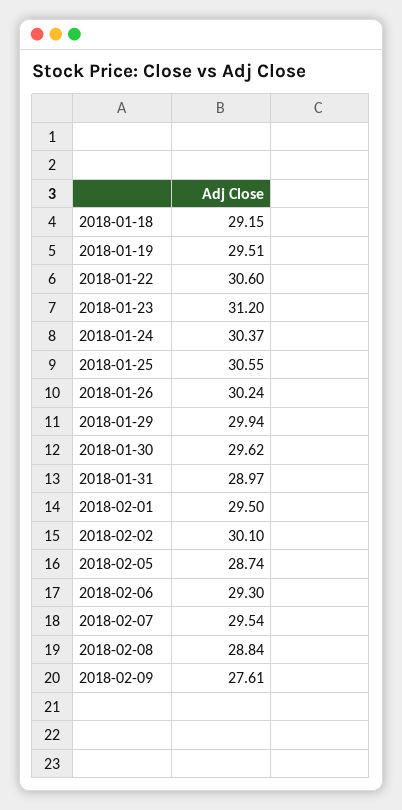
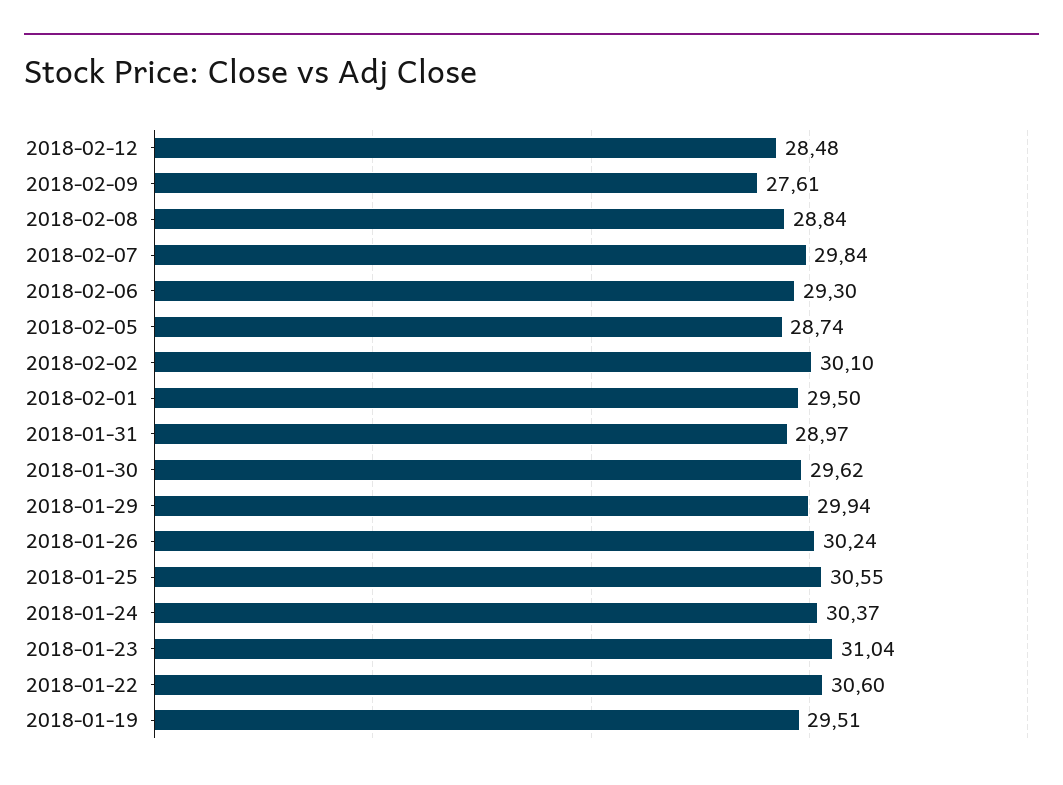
2018-01-18: 29.15 -> none
2018-01-23: 31.2 -> 31.04
2018-02-07: 29.54 -> 29.84
2018-02-12: none -> 28.48

